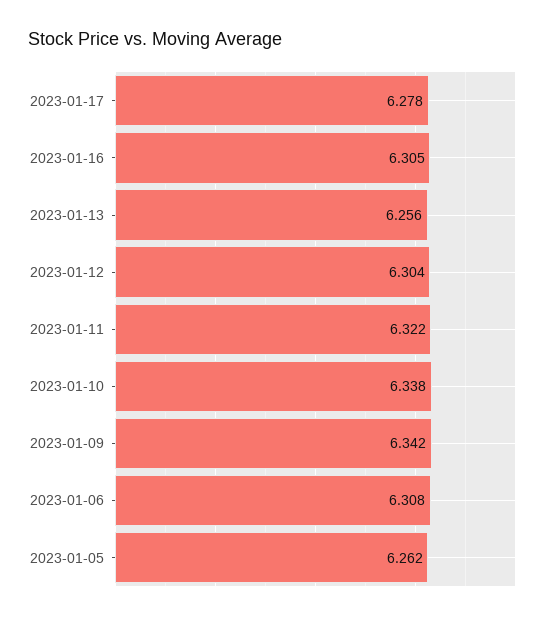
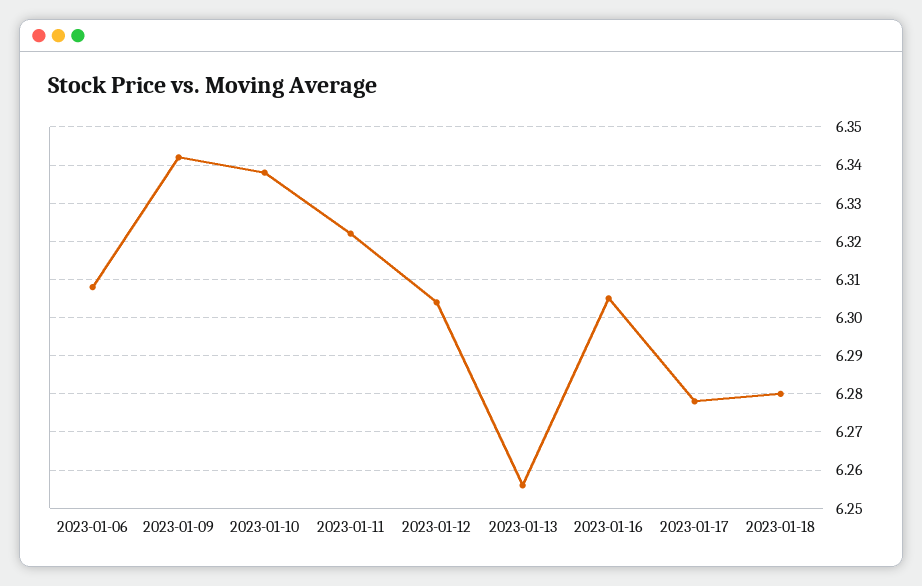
2023-01-05: 6.262 -> none
2023-01-18: none -> 6.28

